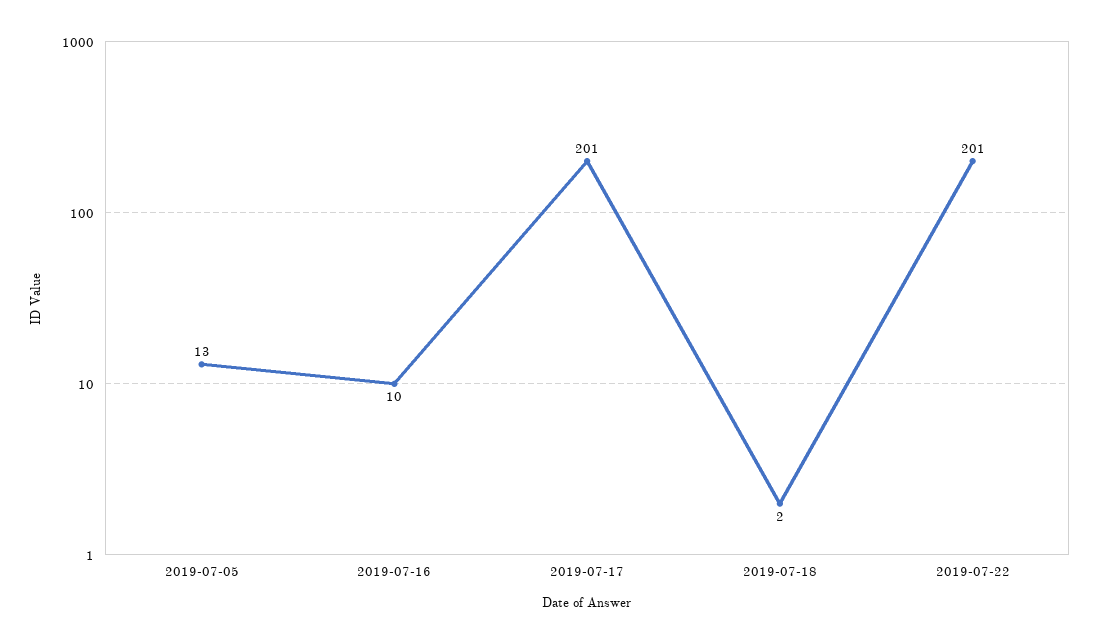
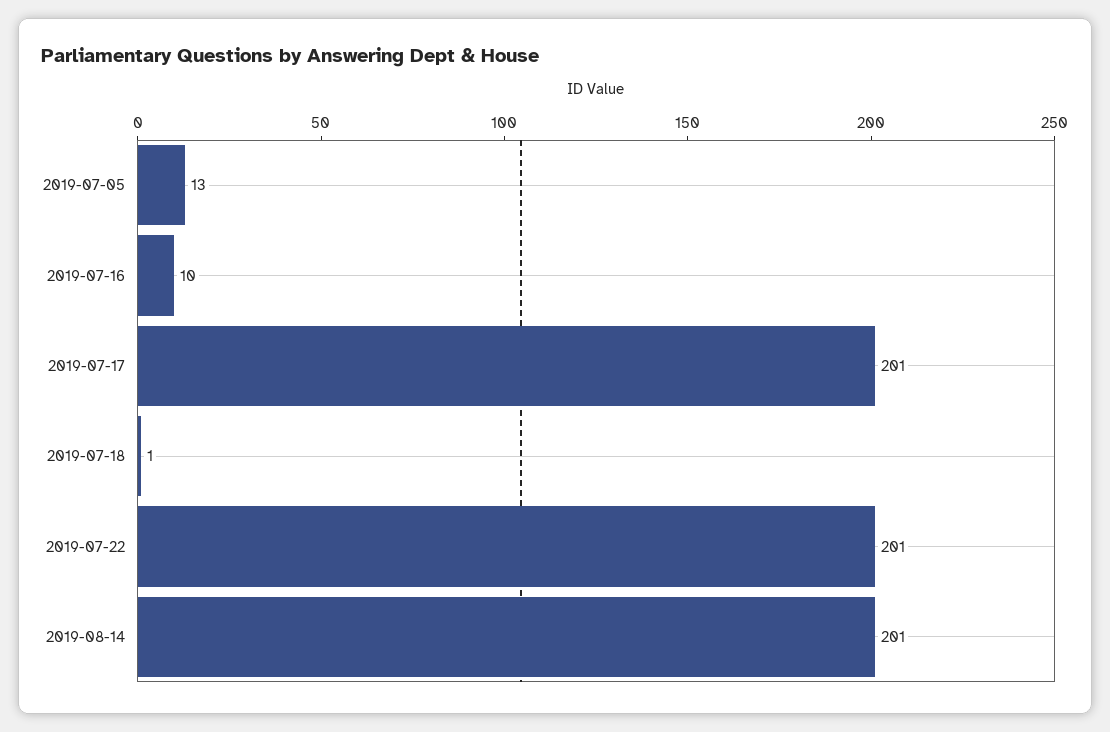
2019-07-18: 2 -> 1
2019-08-14: none -> 201

